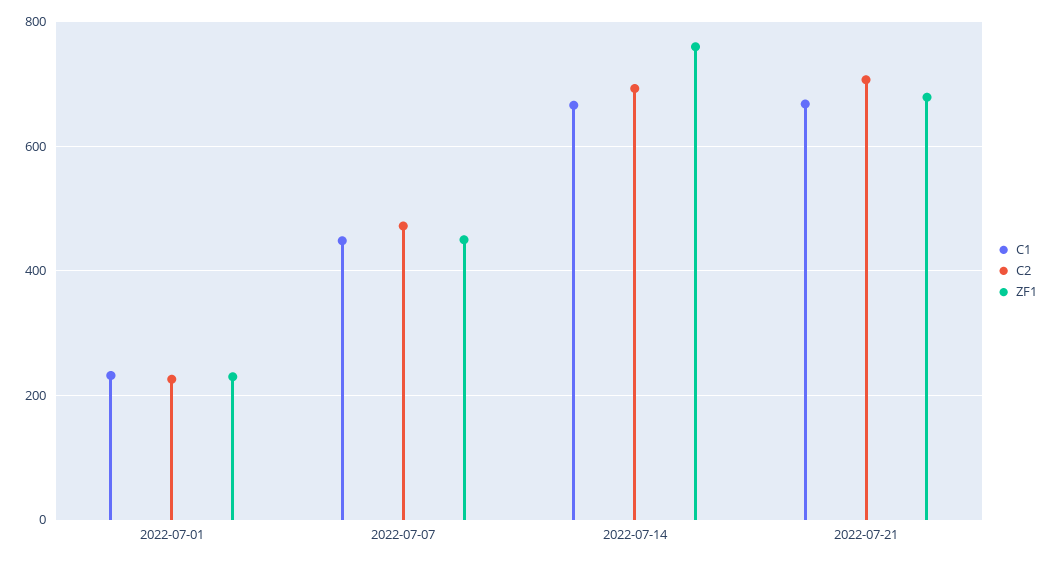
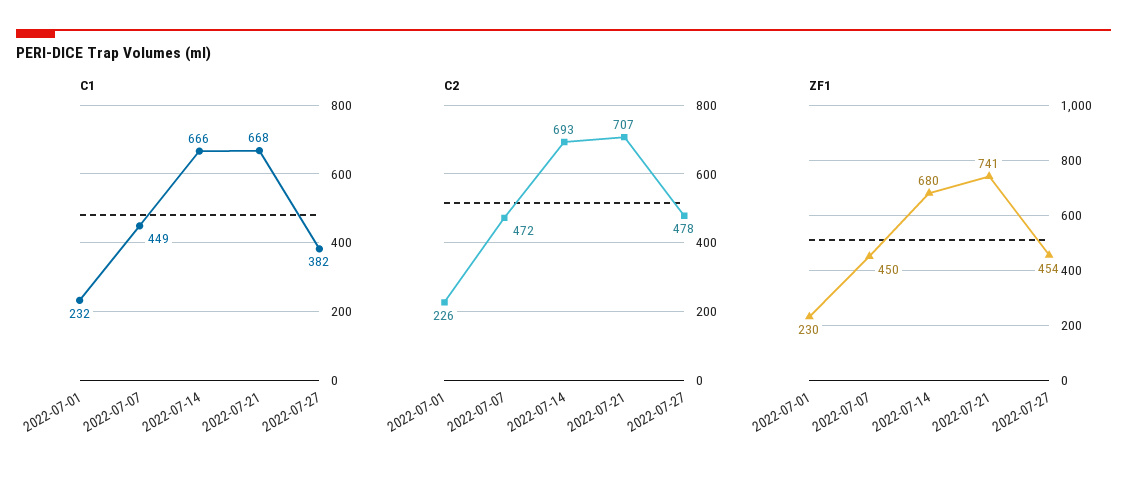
ZF1, 2022-07-14: 760 -> 680
ZF1, 2022-07-21: 680 -> 741
C1, 2022-07-27: none -> 382
C2, 2022-07-27: none -> 478
ZF1, 2022-07-27: none -> 454

